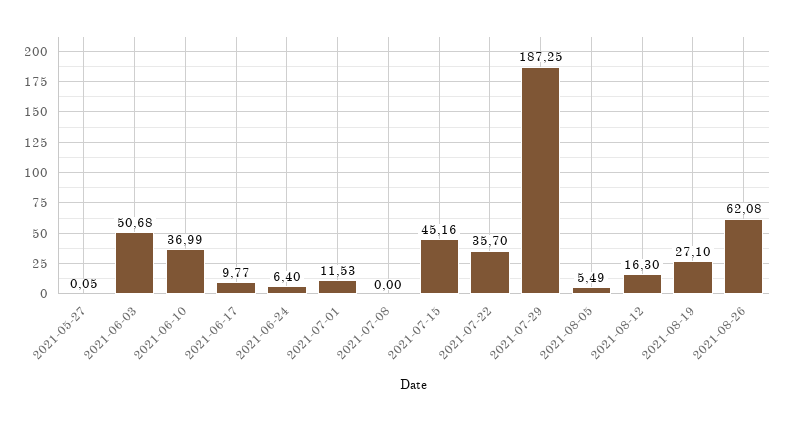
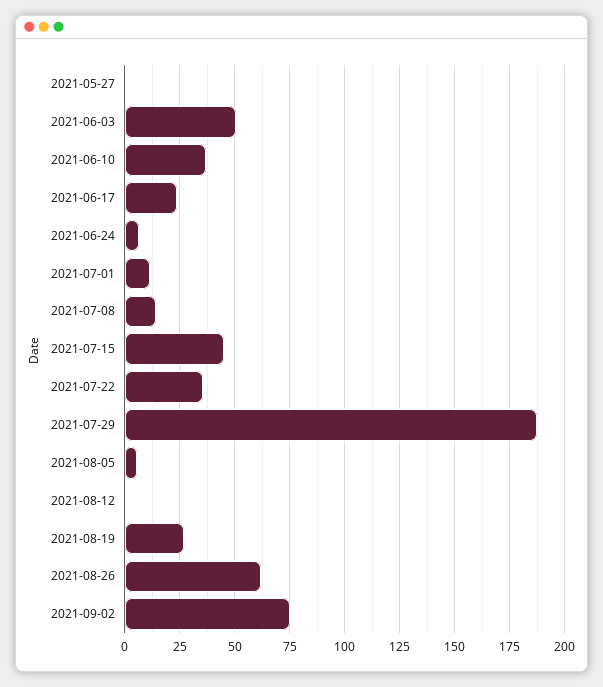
2021-06-17: 9.77 -> 25
2021-07-08: 0 -> 15
2021-08-12: 16.3 -> 0
2021-09-02: none -> 75

